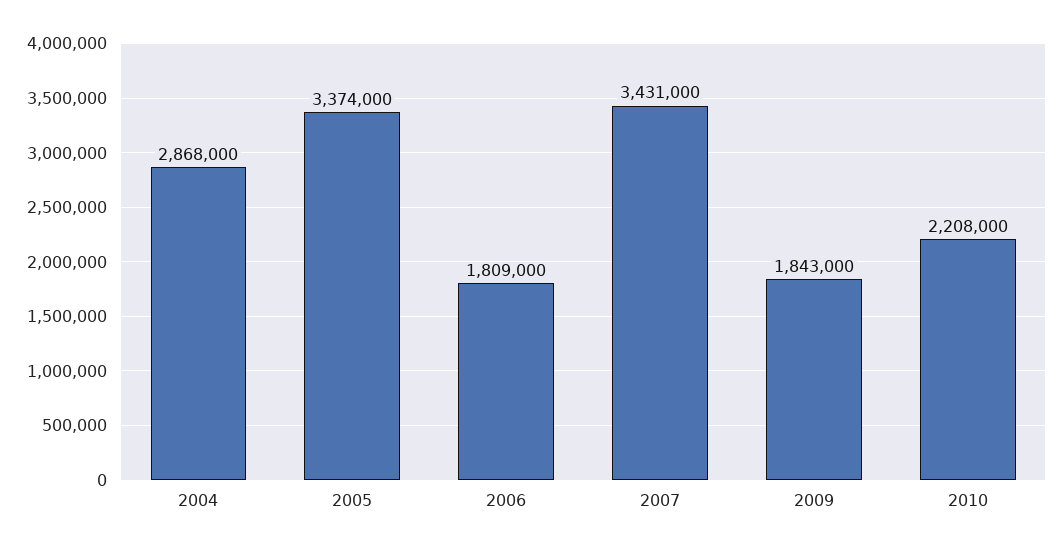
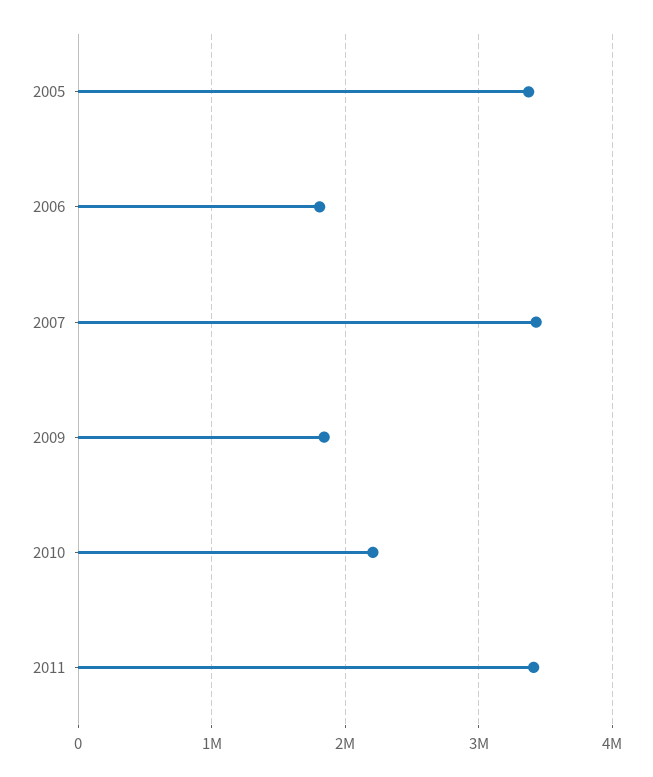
2004: 2868000 -> none
2011: none -> 3400000

